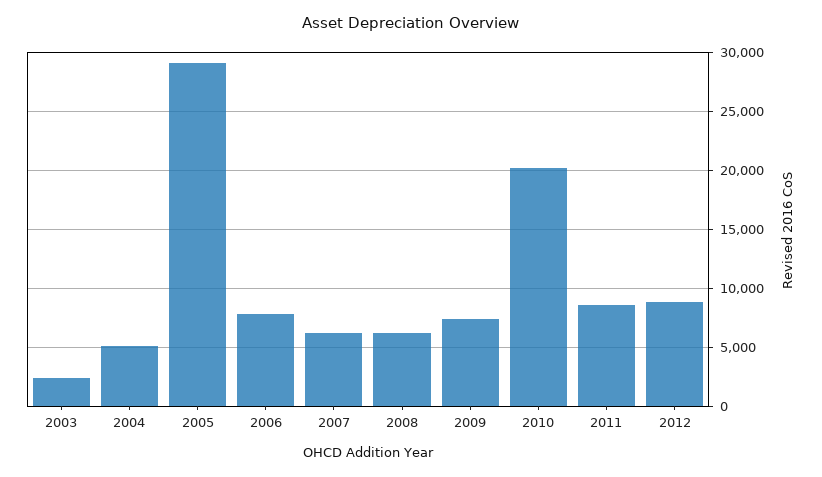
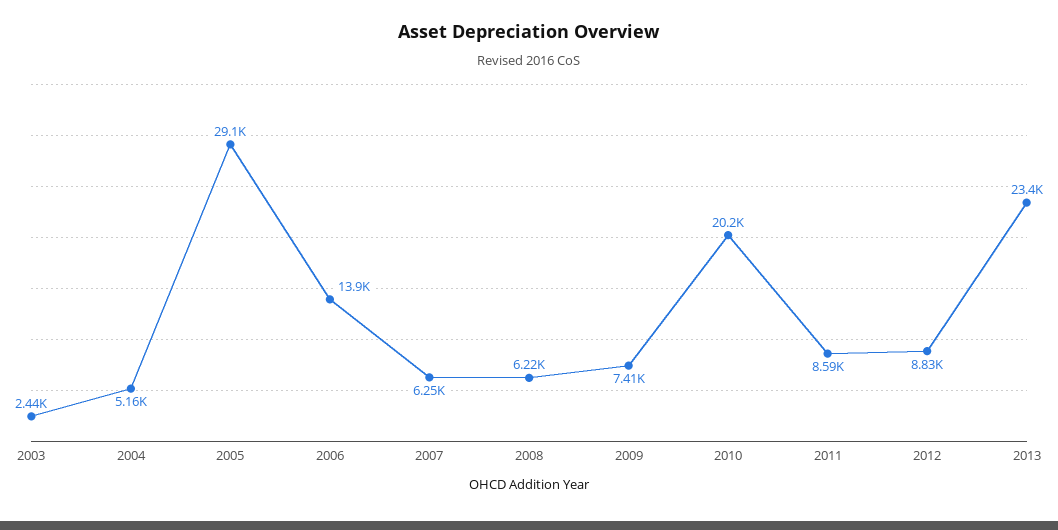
2006: 8000 -> 13900
2013: none -> 23400

